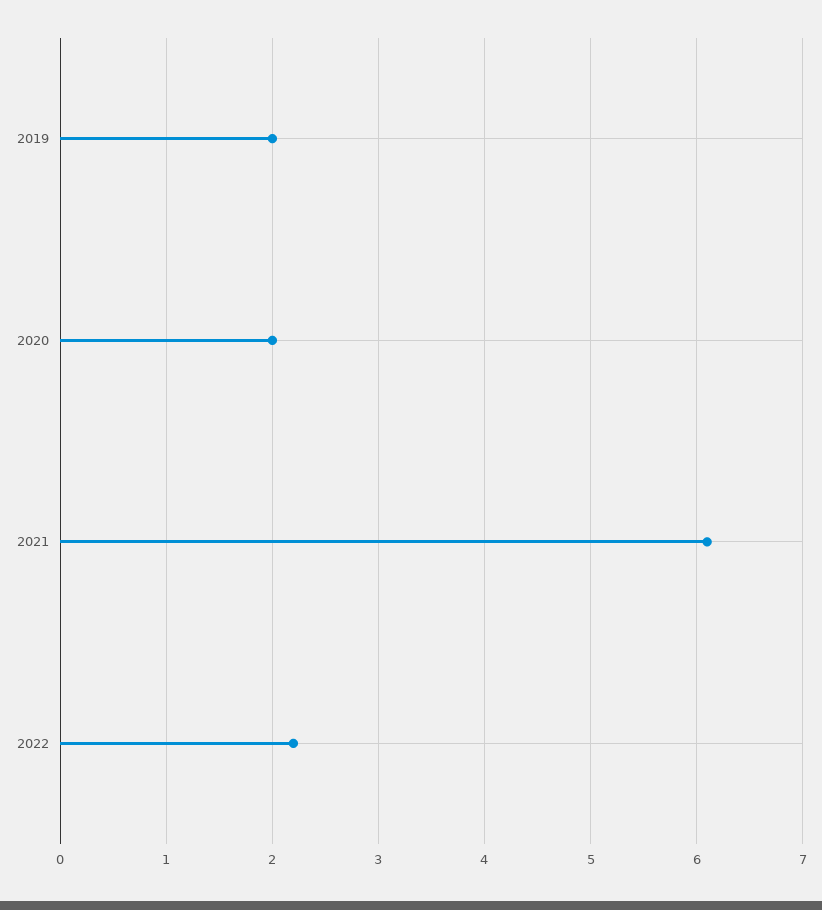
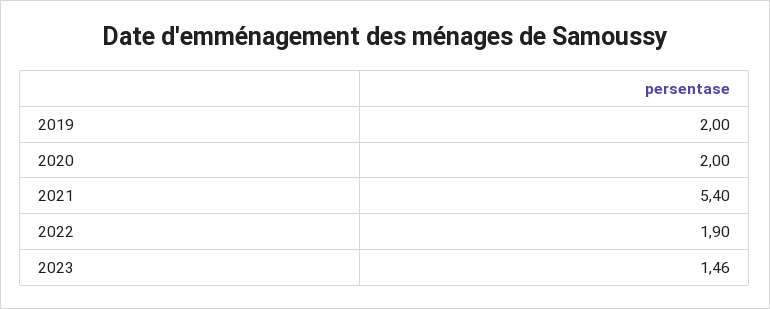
2021: 6.1 -> 5.4
2022: 2.2 -> 1.9
2023: none -> 1.46

